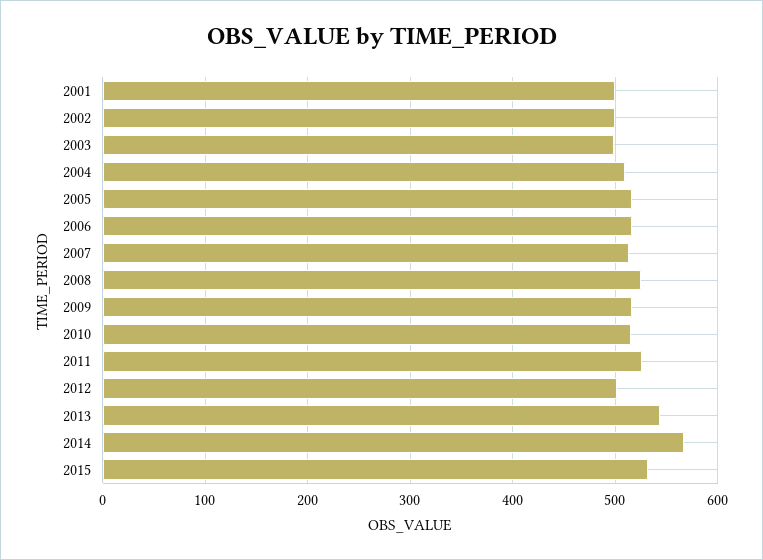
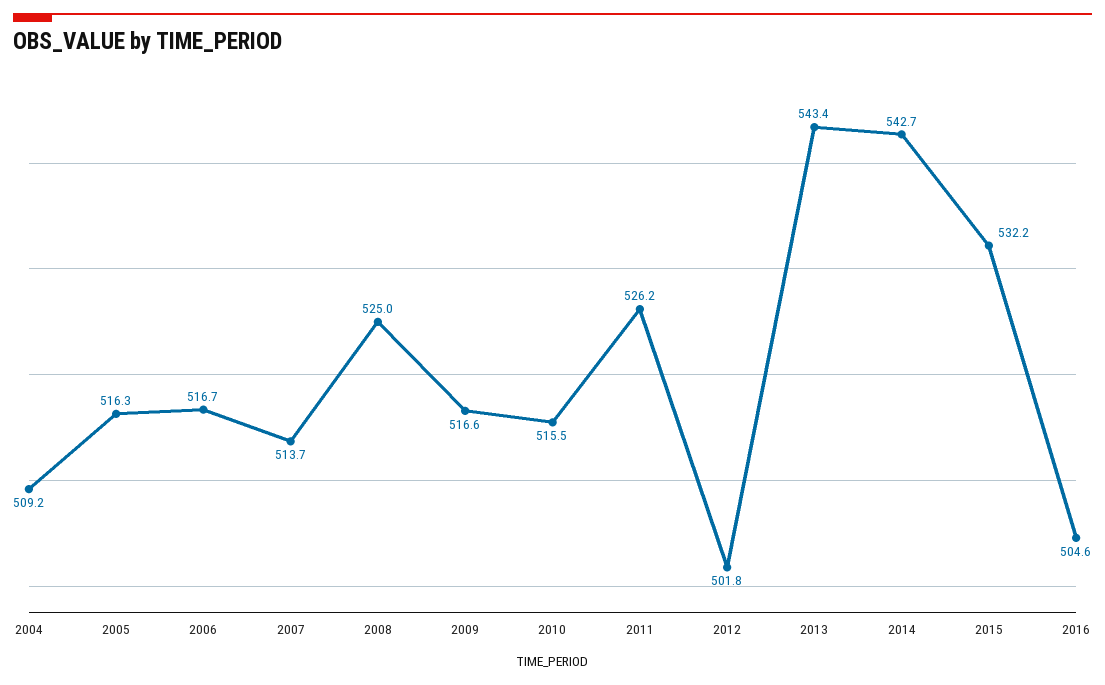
2001: 500 -> none
2002: 500 -> none
2003: 500 -> none
2014: 570 -> 542.7
2016: none -> 504.6

